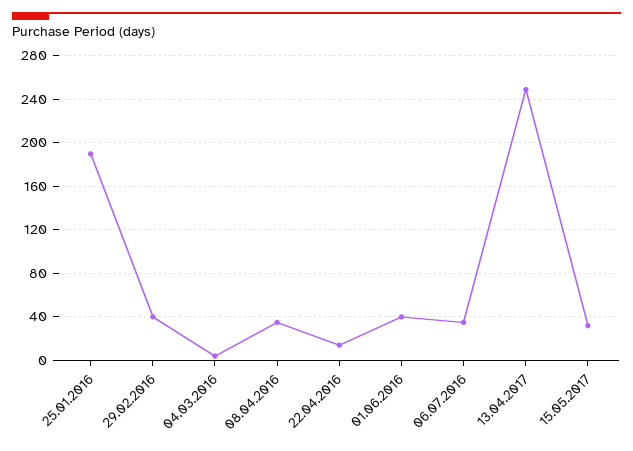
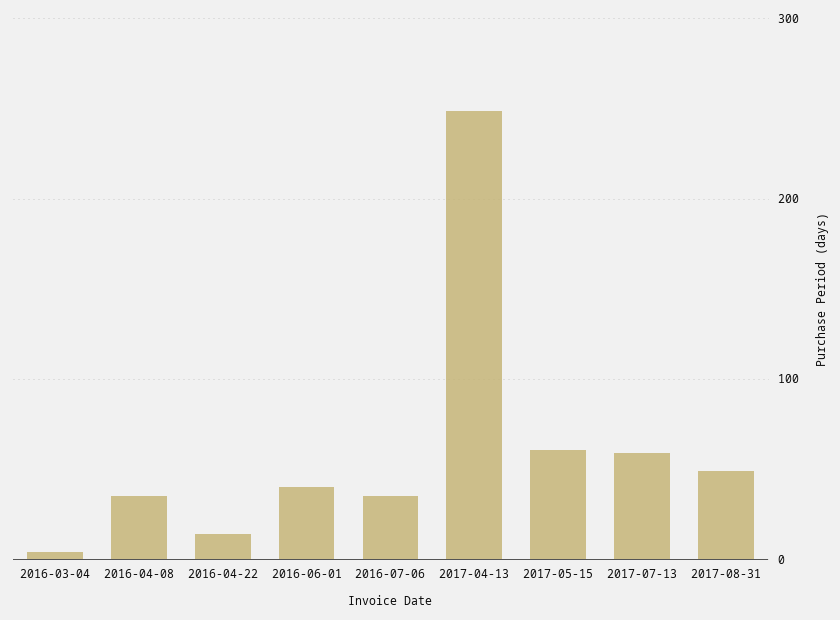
25.01.2016: 190 -> none
29.02.2016: 40 -> none
15.05.2017: 30 -> 60
2017-07-13: none -> 60
2017-08-31: none -> 50

